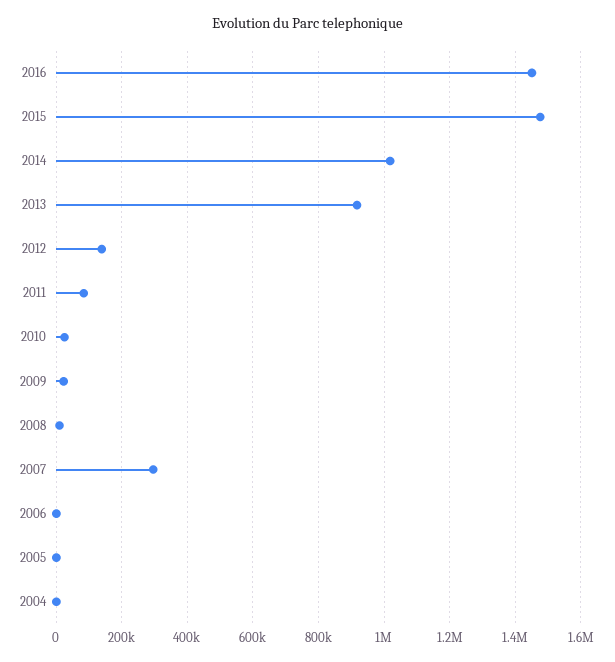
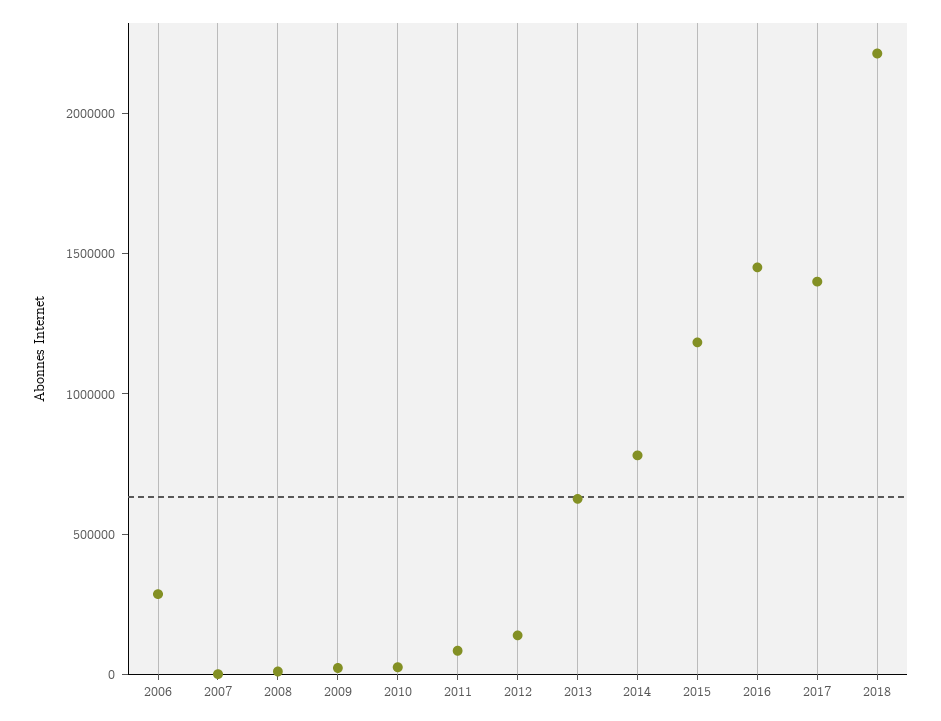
2015: 1480000 -> 1200000
2014: 1020000 -> 800000
2013: 920000 -> 600000
2007: 300000 -> 0
2006: 0 -> 300000
2005: 0 -> none
2004: 0 -> none
2017: none -> 1400000
2018: none -> 2200000

